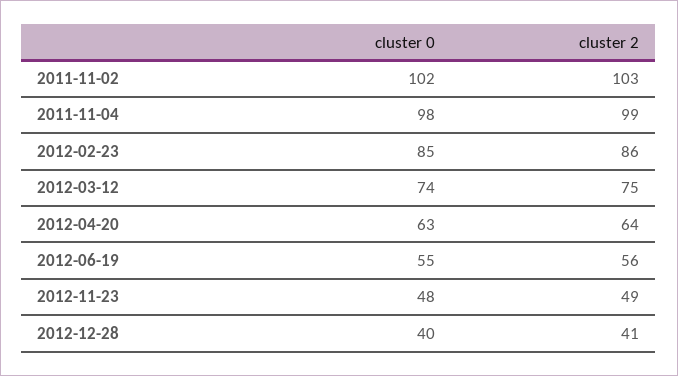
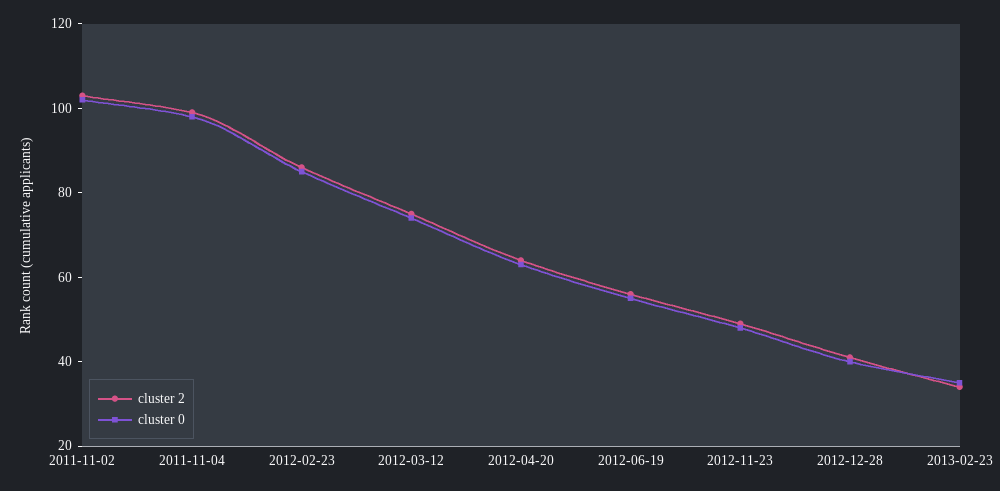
cluster 2, 2013-02-23: none -> 35
cluster 0, 2013-02-23: none -> 35

